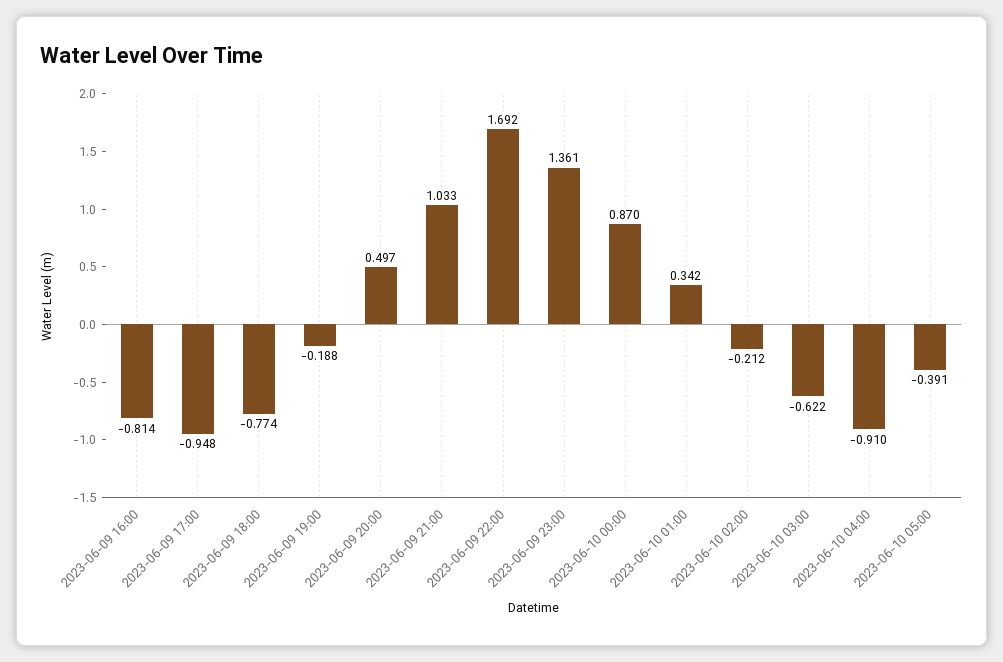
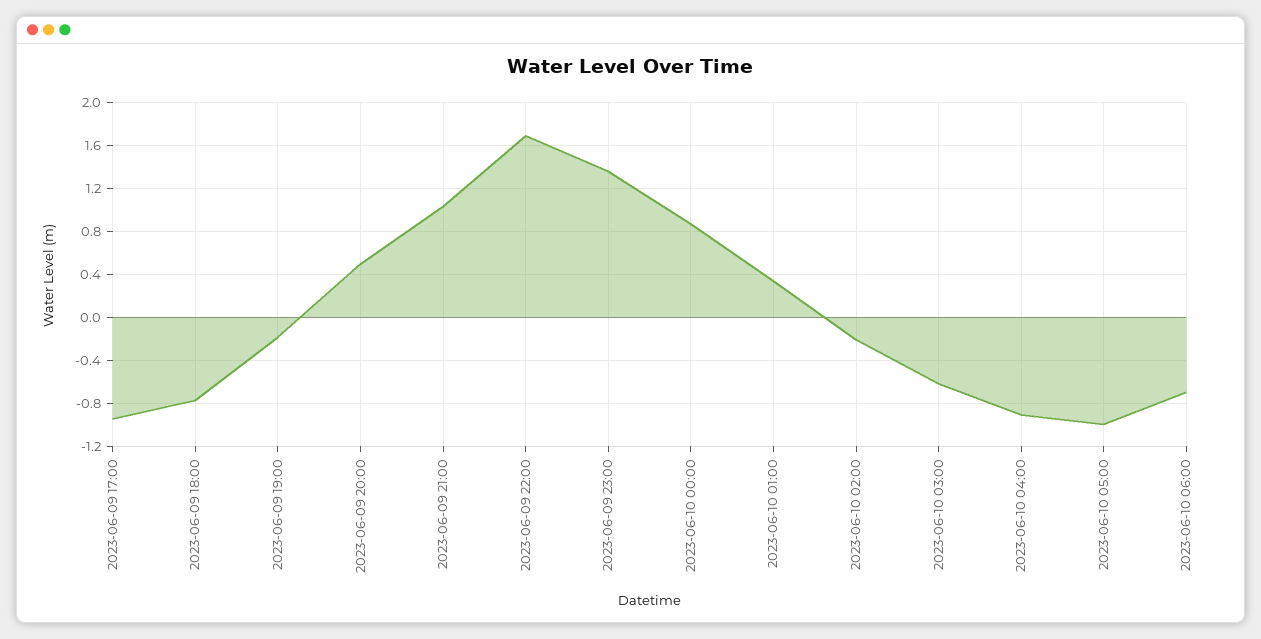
2023-06-09 16:00: -0.814 -> none
2023-06-10 05:00: -0.391 -> -1
2023-06-10 06:00: none -> -0.7

